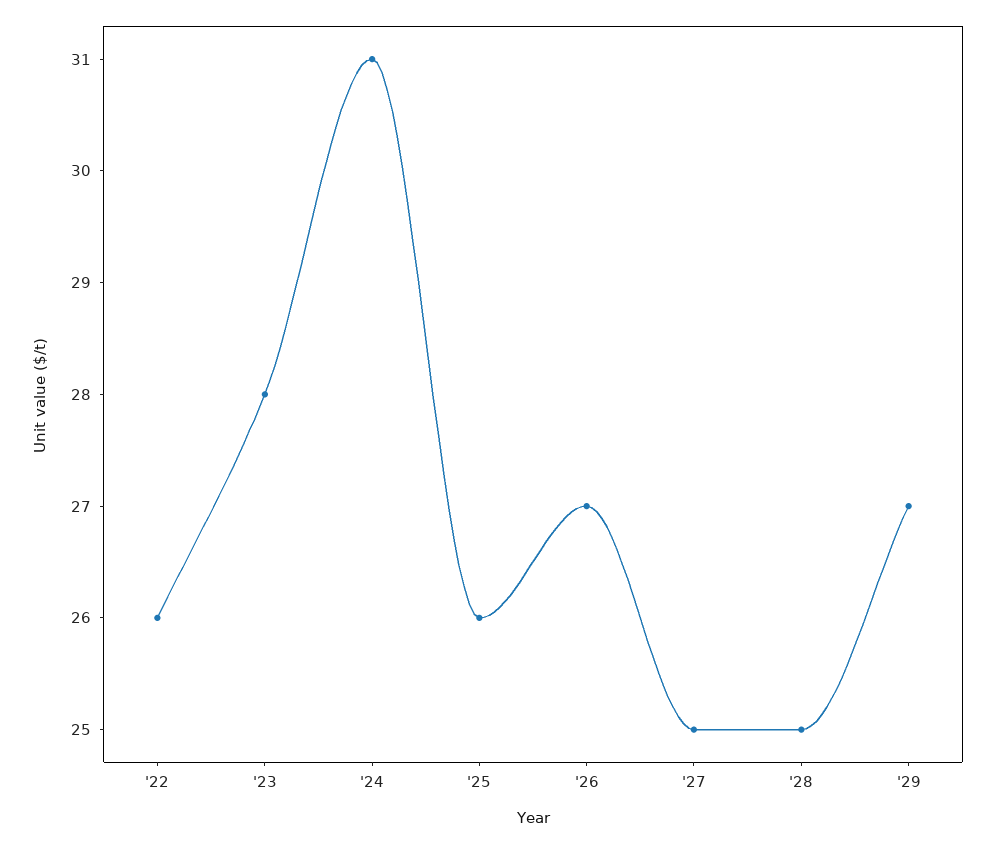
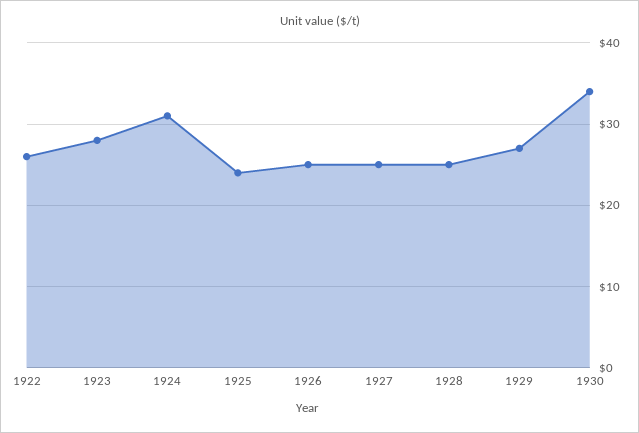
'25: 26 -> 24
'26: 27 -> 25
1930: none -> 34

